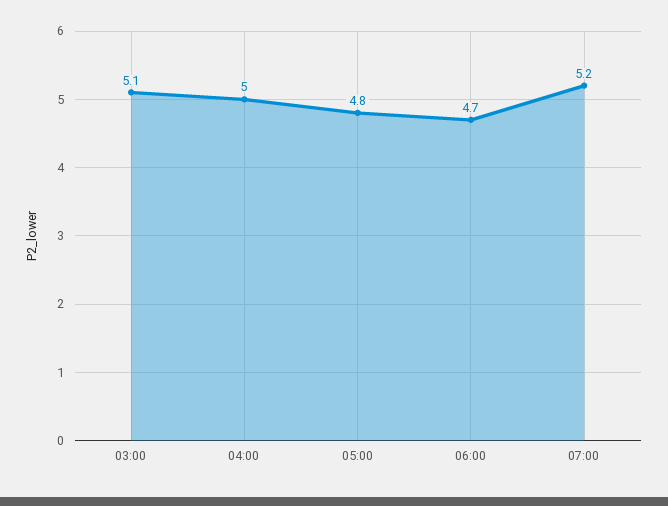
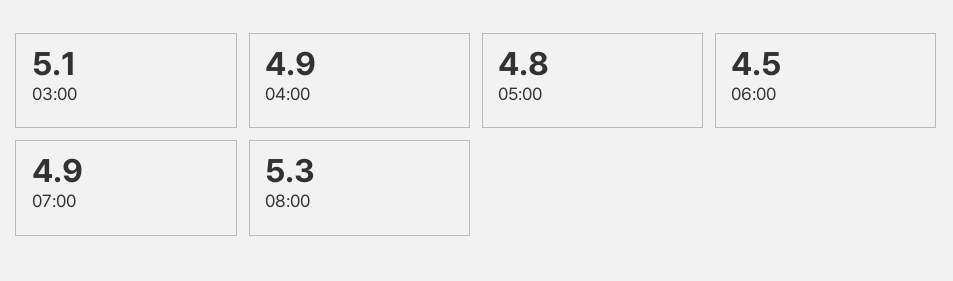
04:00: 5 -> 4.9
06:00: 4.7 -> 4.5
07:00: 5.2 -> 4.9
08:00: none -> 5.3

